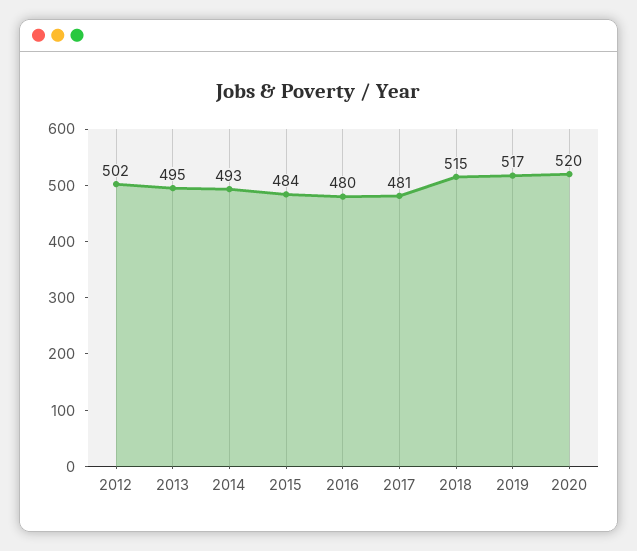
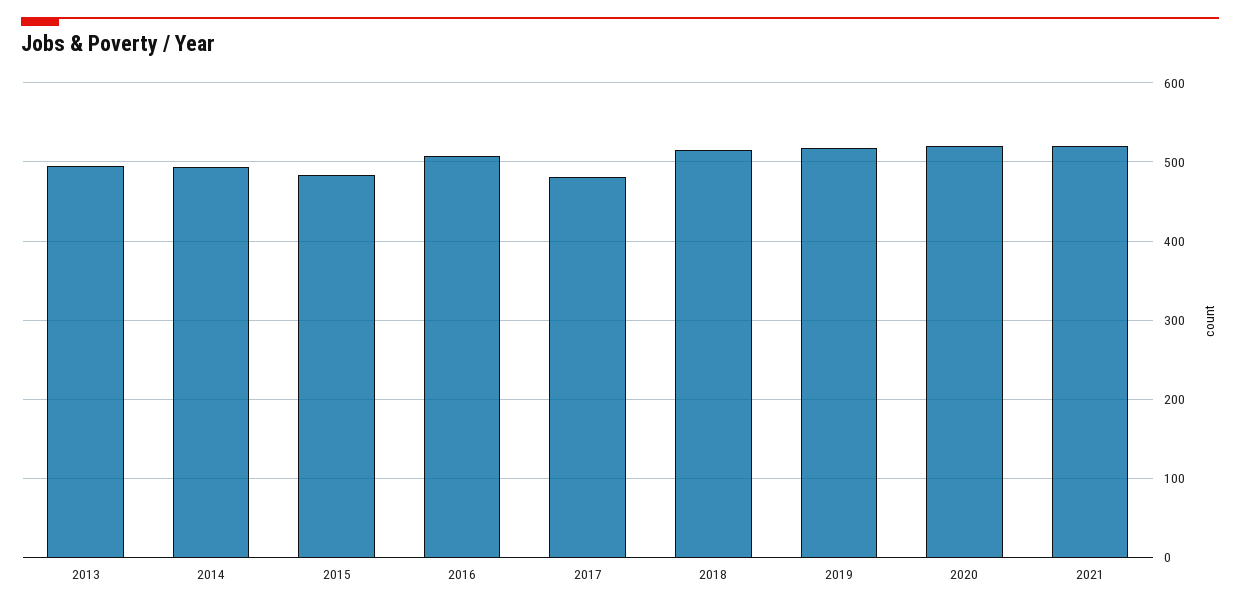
2012: 502 -> none
2016: 480 -> 510
2021: none -> 520

